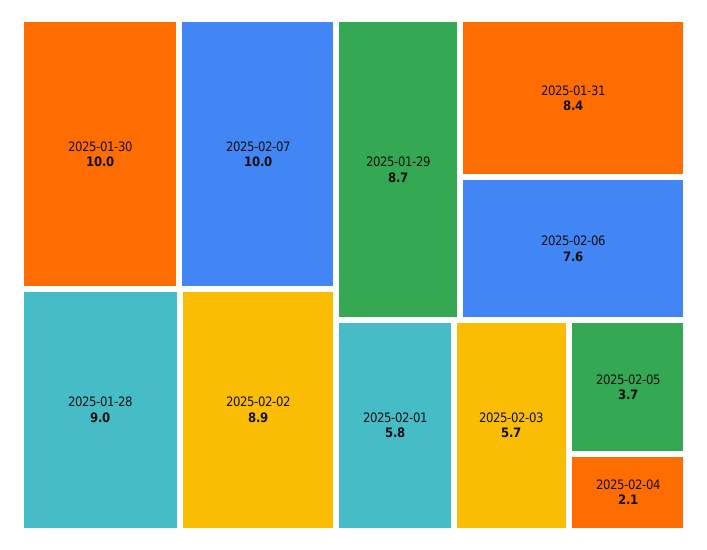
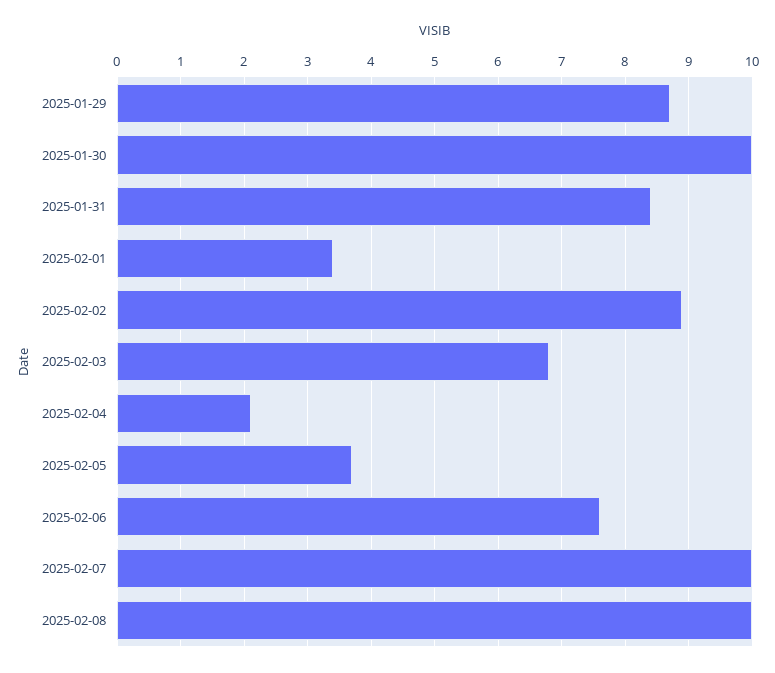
2025-01-28: 9 -> none
2025-02-01: 5.8 -> 3.4
2025-02-03: 5.7 -> 6.8
2025-02-08: none -> 10

